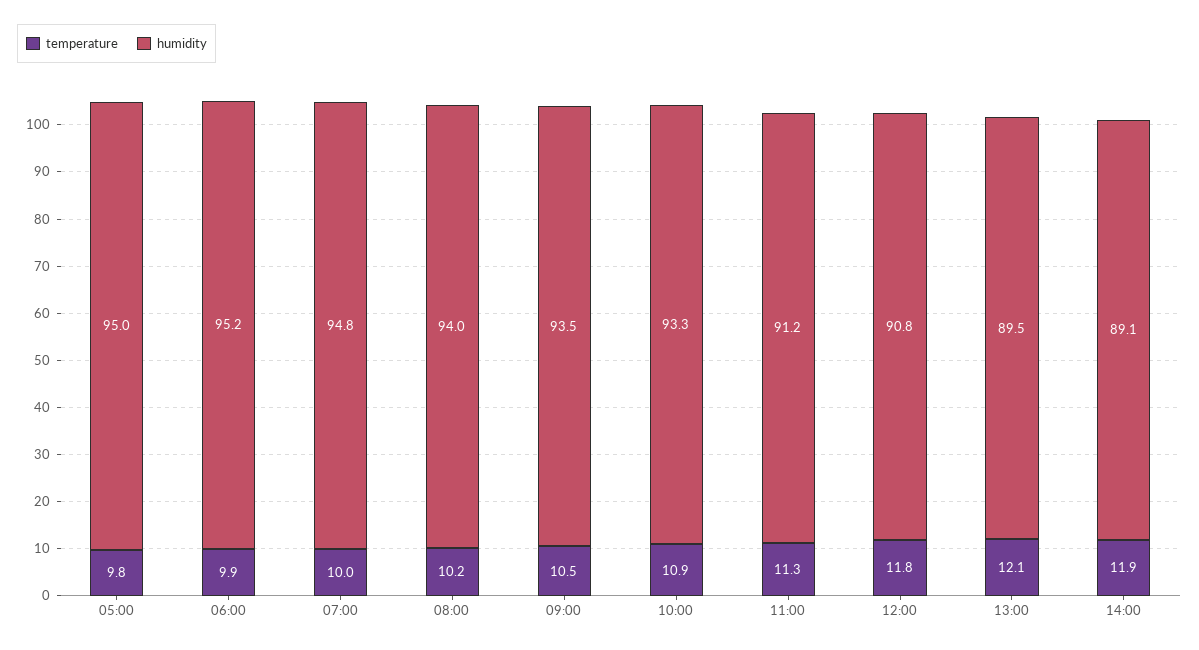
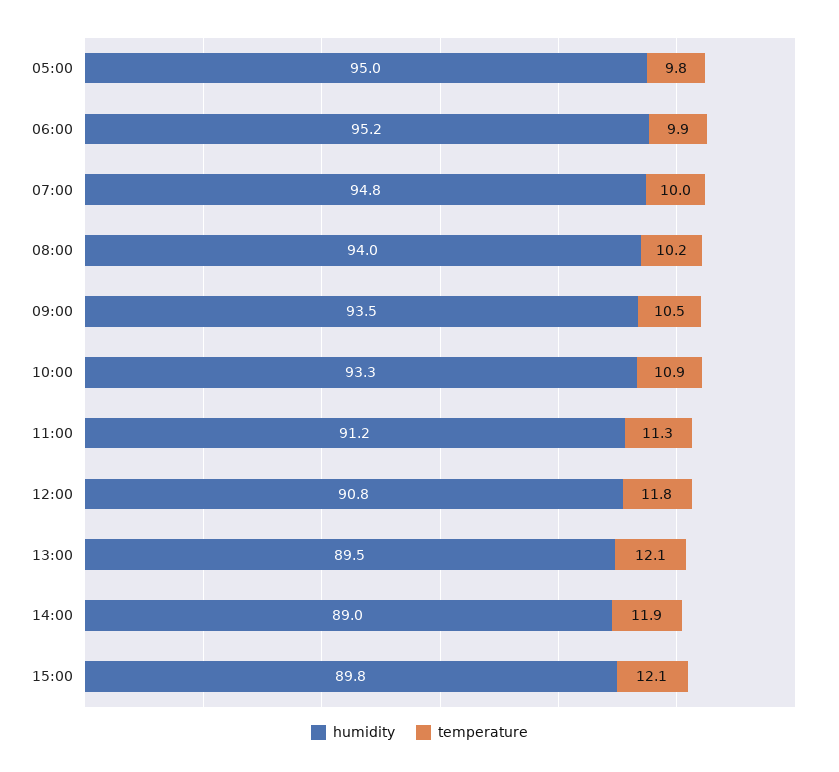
humidity, 14:00: 89.1 -> 89
humidity, 15:00: none -> 89.8
temperature, 15:00: none -> 12.1

